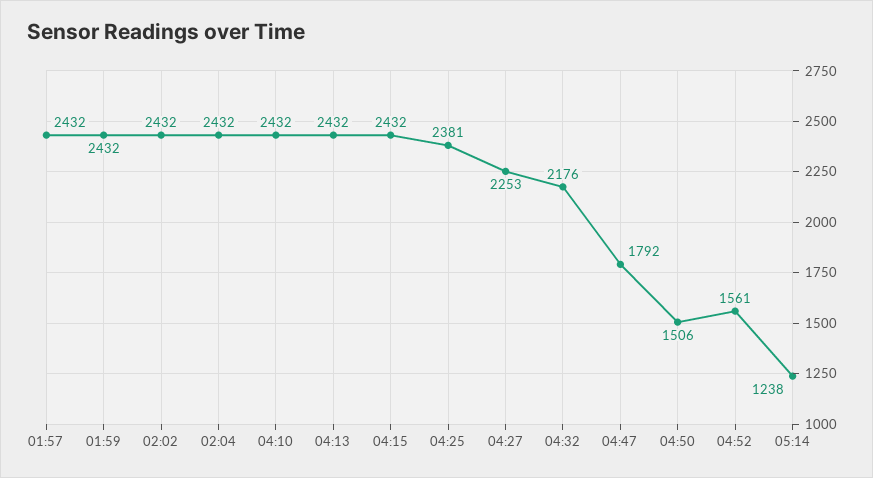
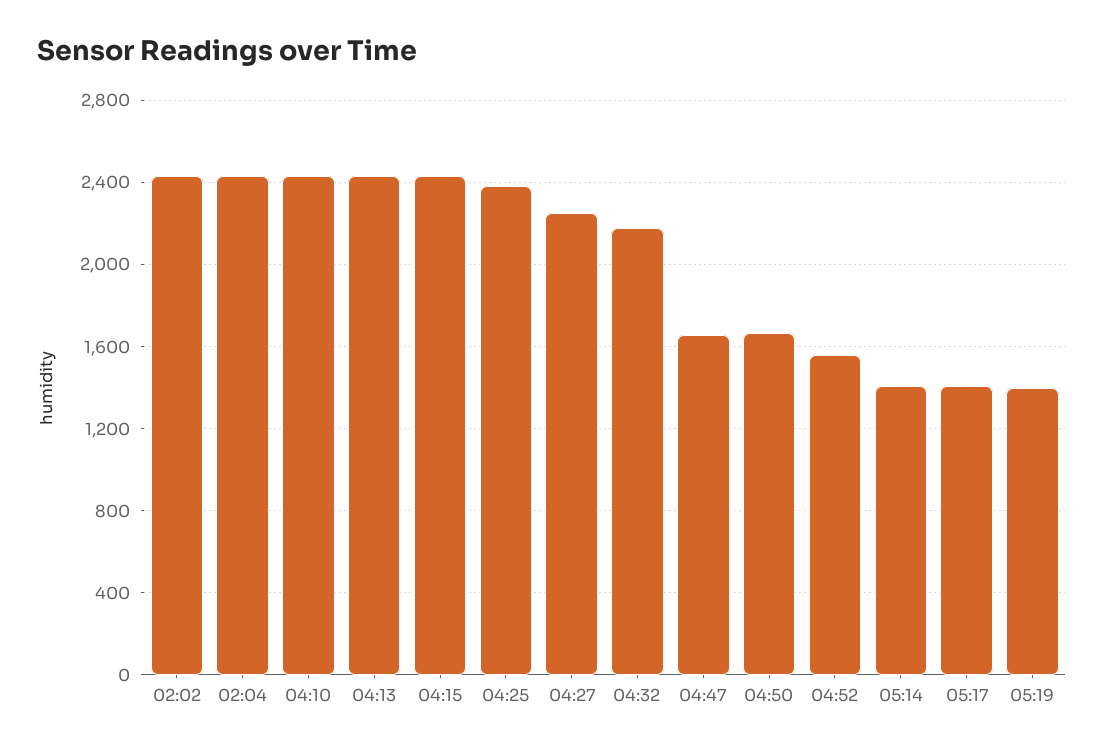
01:57: 2432 -> none
01:59: 2432 -> none
04:47: 1792 -> 1650
04:50: 1506 -> 1650
05:14: 1238 -> 1400
05:17: none -> 1400
05:19: none -> 1400

